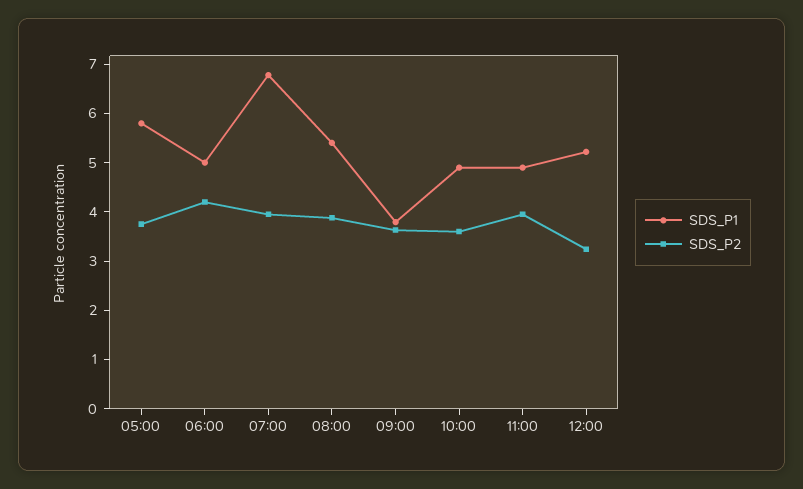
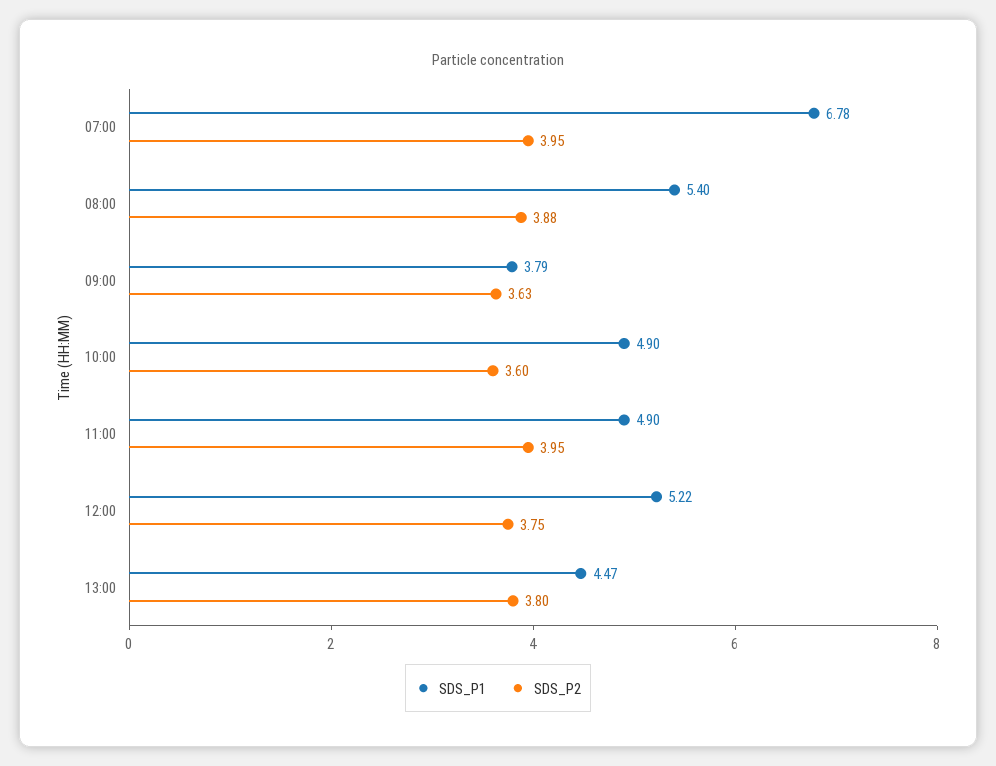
SDS_P1, 05:00: 5.8 -> none
SDS_P2, 05:00: 3.8 -> none
SDS_P1, 06:00: 5 -> none
SDS_P2, 06:00: 4.2 -> none
SDS_P2, 12:00: 3.2 -> 3.75
SDS_P1, 13:00: none -> 4.47
SDS_P2, 13:00: none -> 3.8

